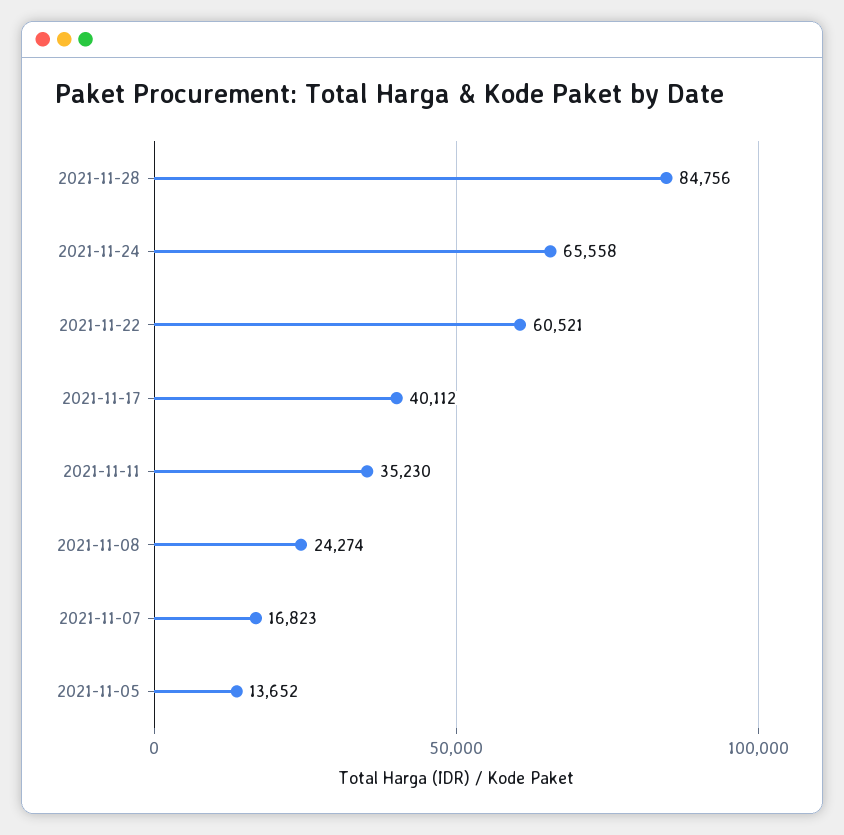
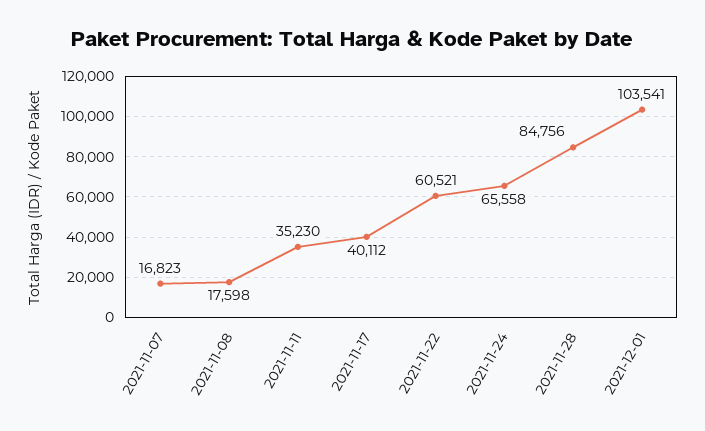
2021-11-08: 24274 -> 17598
2021-11-05: 13652 -> none
2021-12-01: none -> 103541

